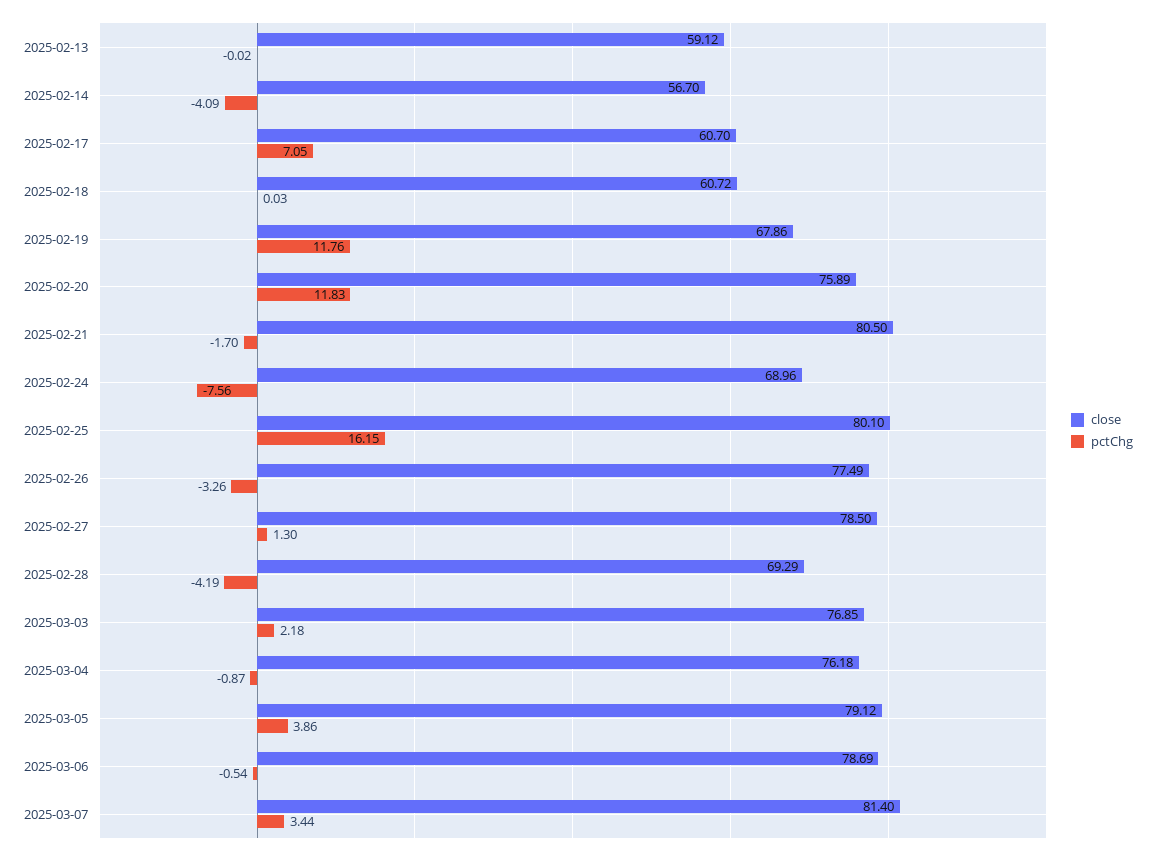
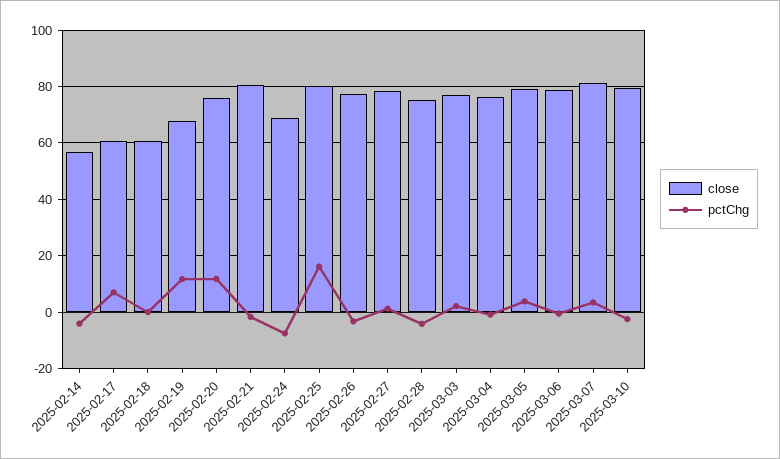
close, 2025-02-13: 59.12 -> none
pctChg, 2025-02-13: -0.02 -> none
close, 2025-02-28: 69.29 -> 75
close, 2025-03-10: none -> 80
pctChg, 2025-03-10: none -> -2.5

